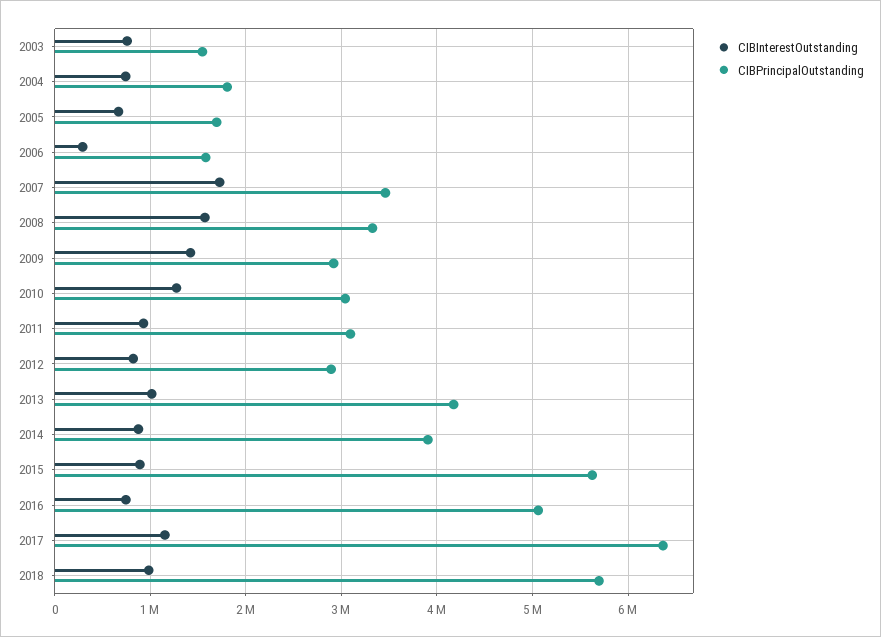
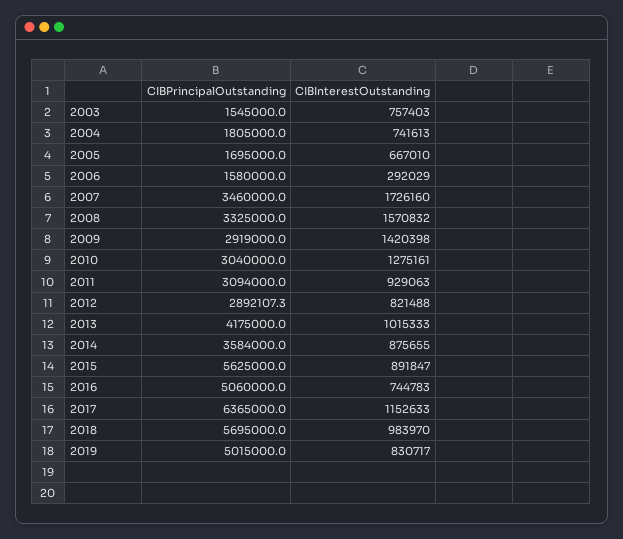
CIBPrincipalOutstanding, 2014: 3900000 -> 3584000
CIBPrincipalOutstanding, 2019: none -> 5015000
CIBInterestOutstanding, 2019: none -> 830717

